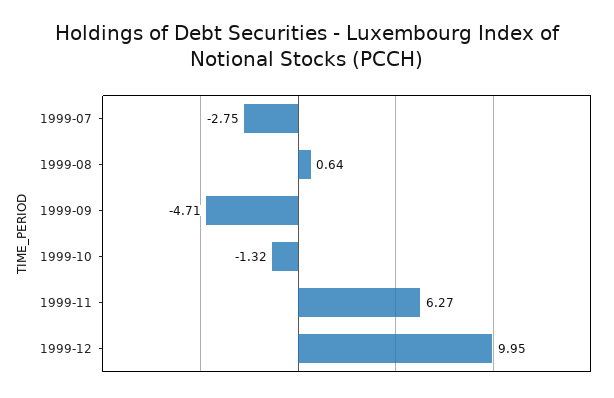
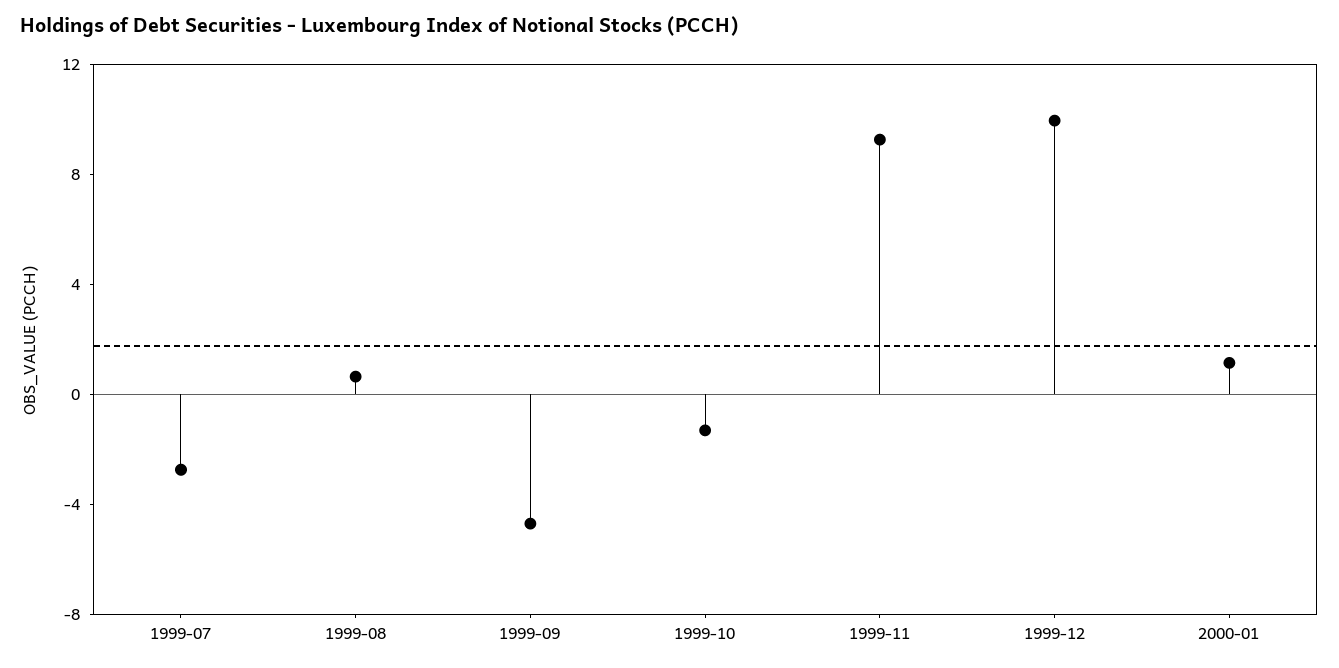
1999-11: 6.27 -> 9
2000-01: none -> 1

